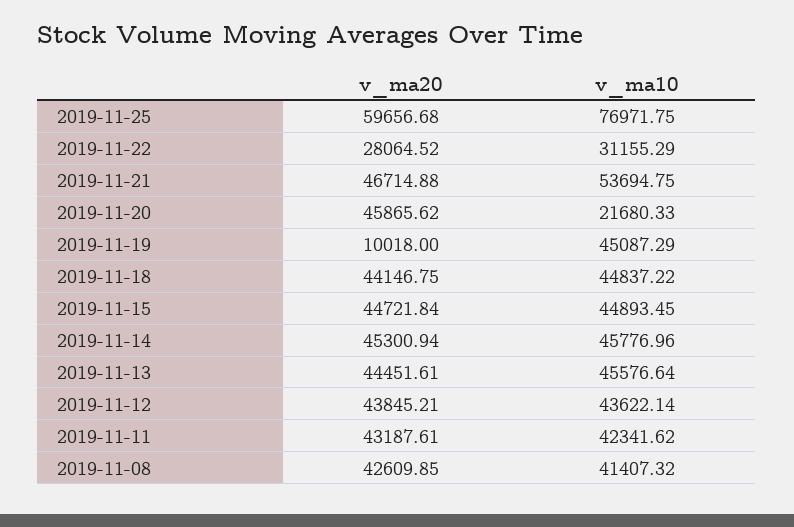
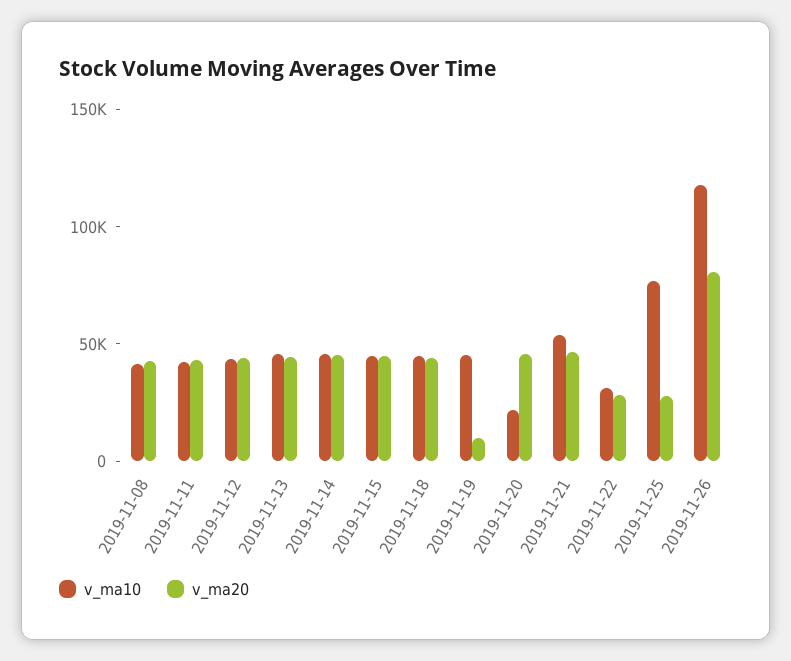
v_ma20, 2019-11-25: 59656.68 -> 30000
v_ma10, 2019-11-26: none -> 120000
v_ma20, 2019-11-26: none -> 80000

